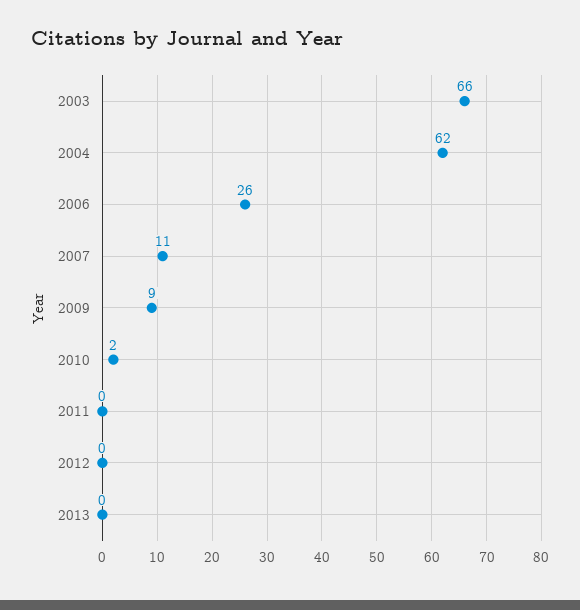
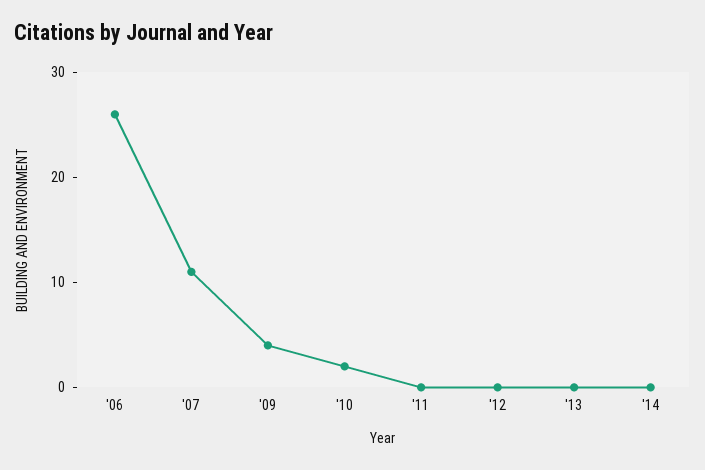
2003: 66 -> none
2004: 62 -> none
2009: 9 -> 4
'14: none -> 0

